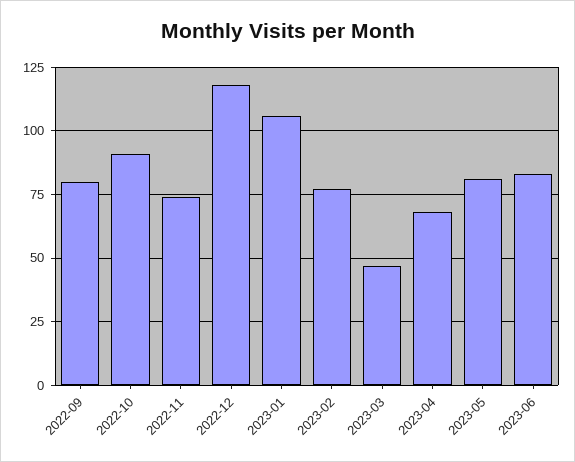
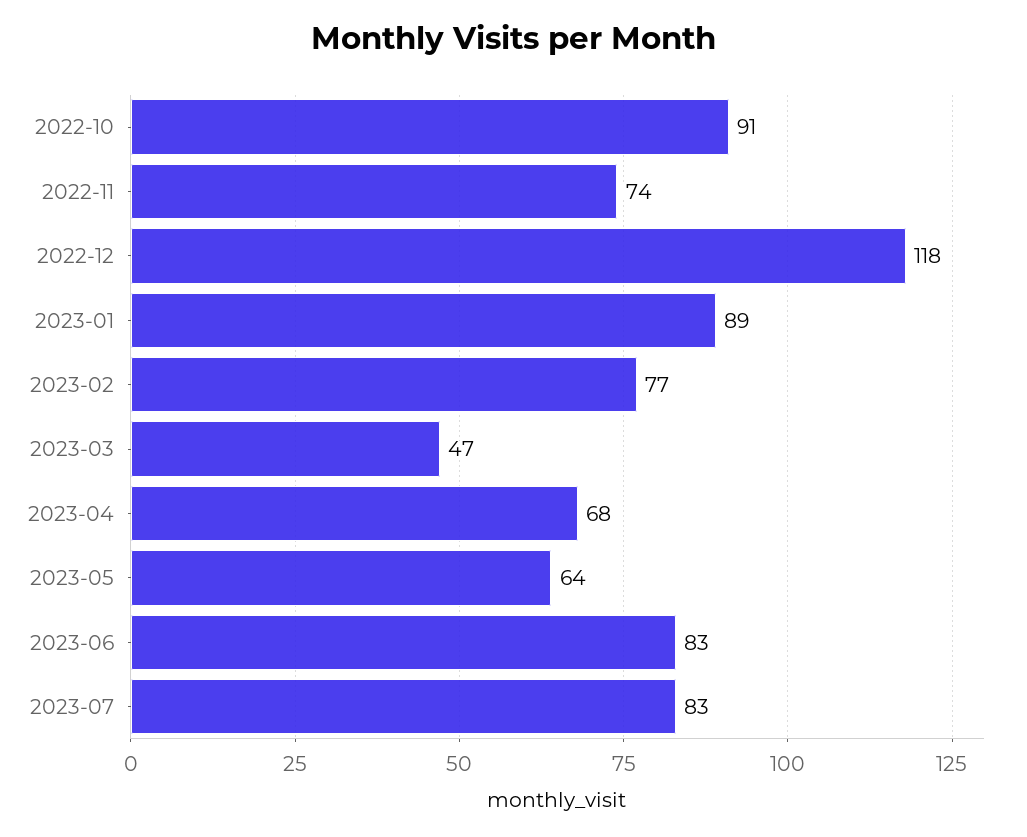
2022-09: 80 -> none
2023-01: 105 -> 89
2023-05: 80 -> 64
2023-07: none -> 83

